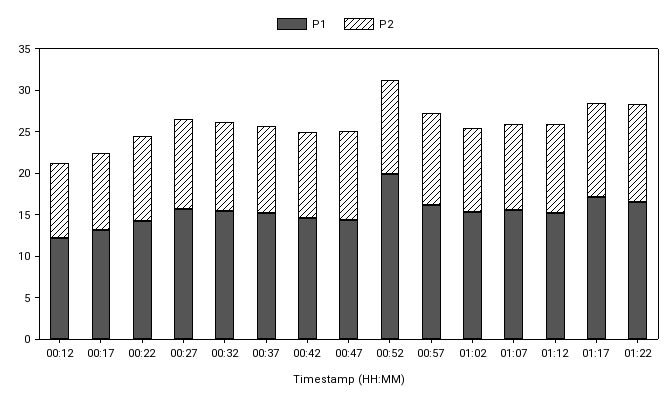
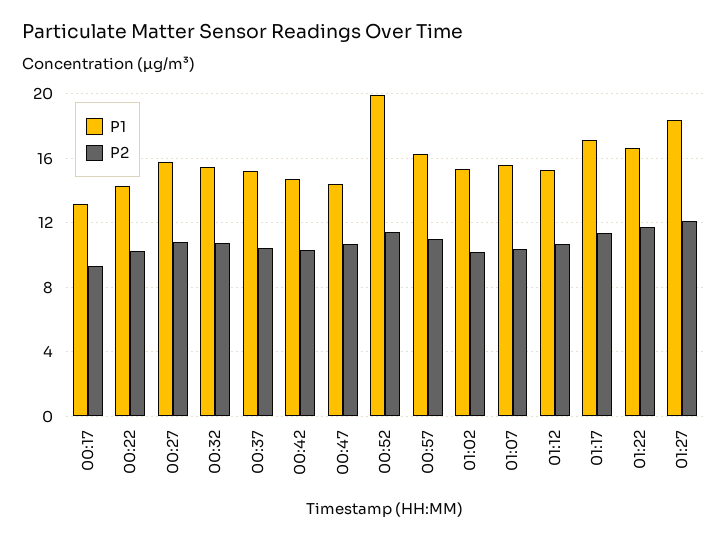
P1, 00:12: 12 -> none
P2, 00:12: 9 -> none
P1, 01:27: none -> 18.5
P2, 01:27: none -> 12

